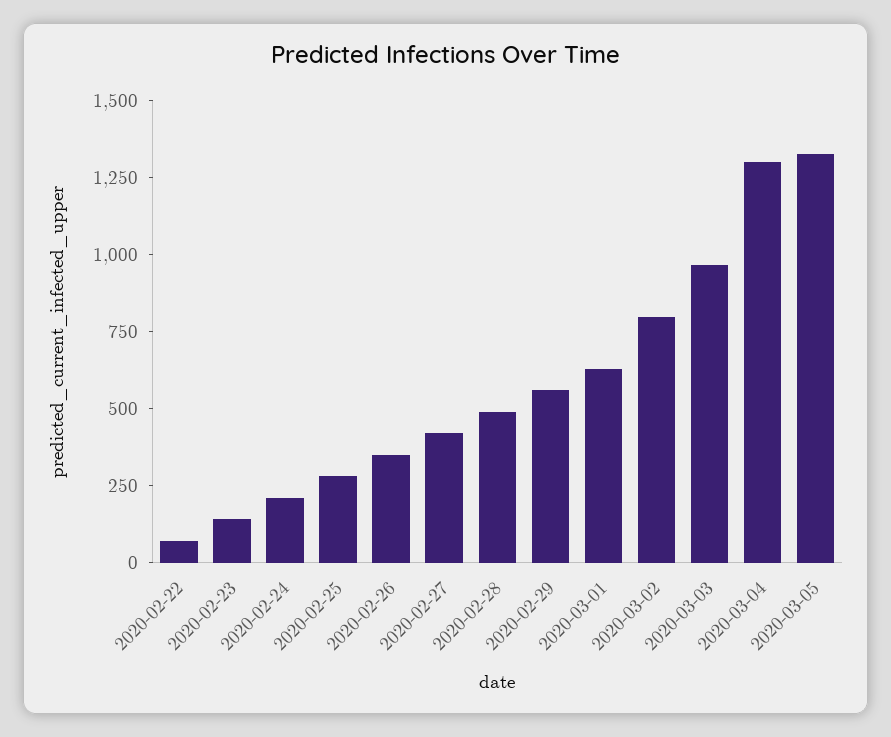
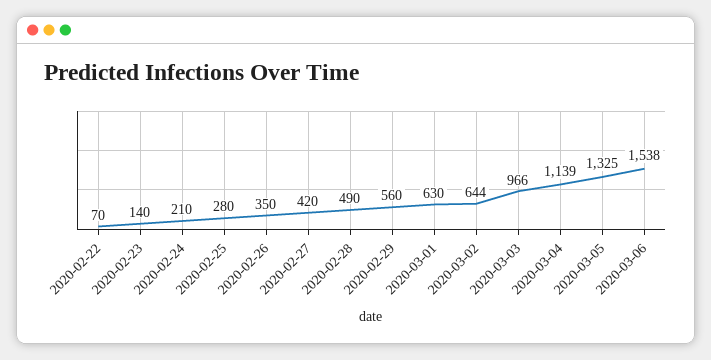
2020-03-02: 800 -> 644
2020-03-04: 1300 -> 1139
2020-03-06: none -> 1538

